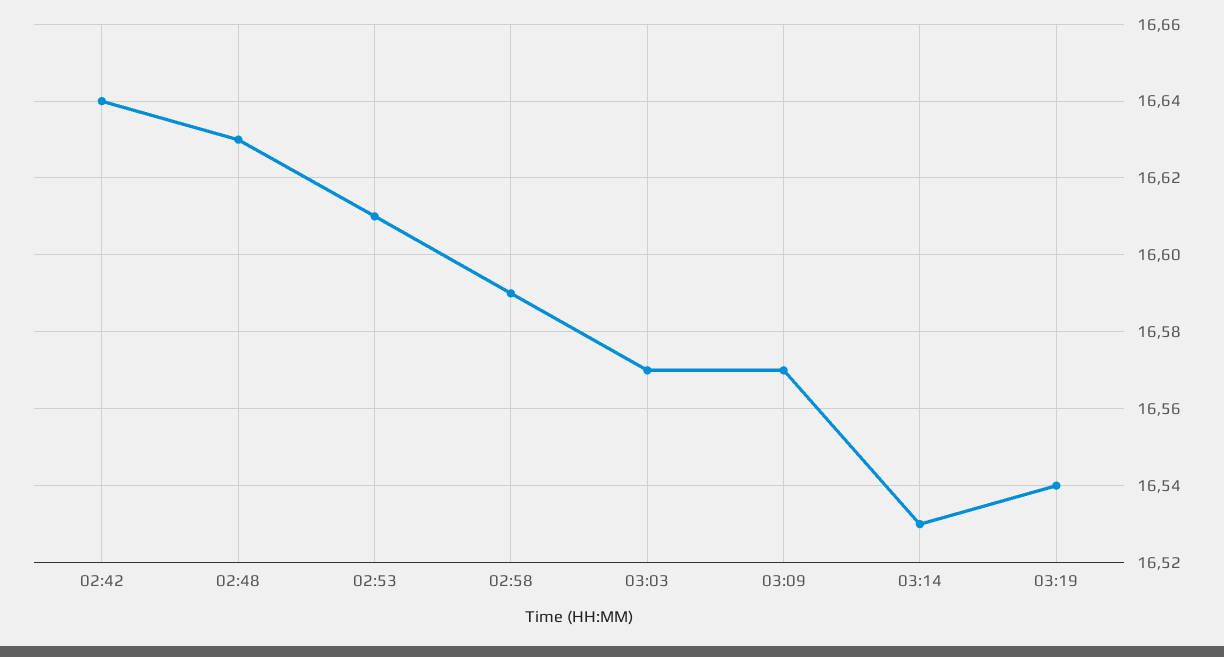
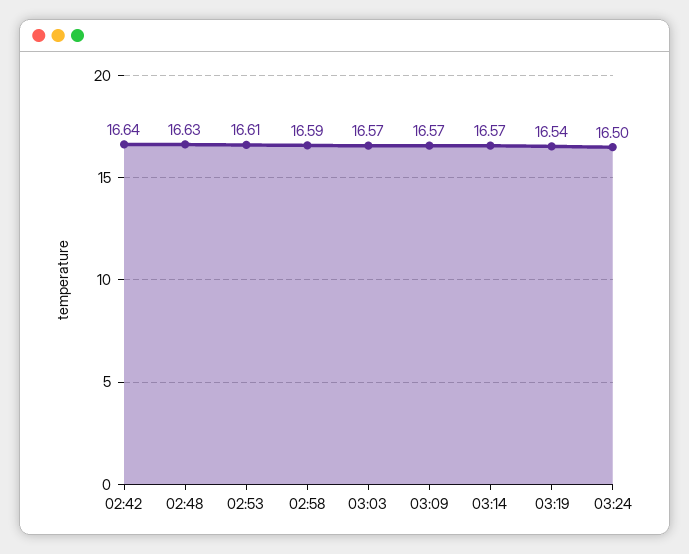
03:14: 16.53 -> 16.57
03:24: none -> 16.5

